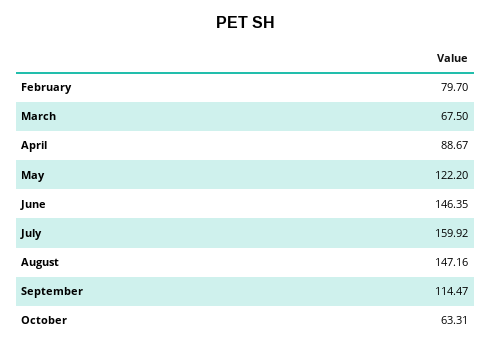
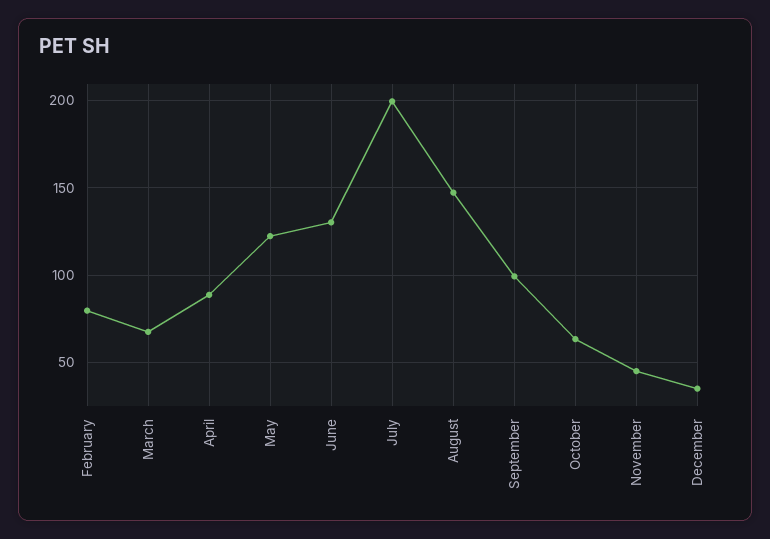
June: 146.35 -> 130
July: 159.92 -> 200
September: 114.47 -> 100
November: none -> 45
December: none -> 35

